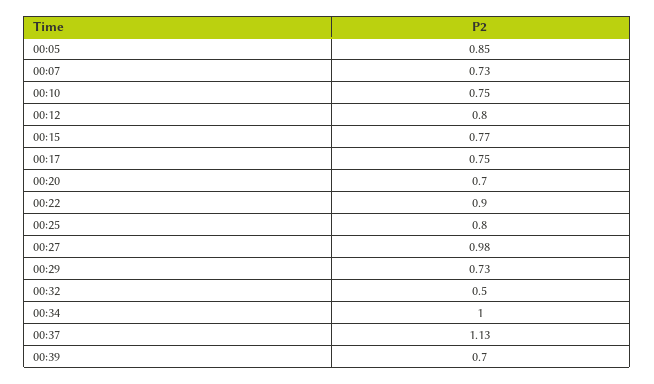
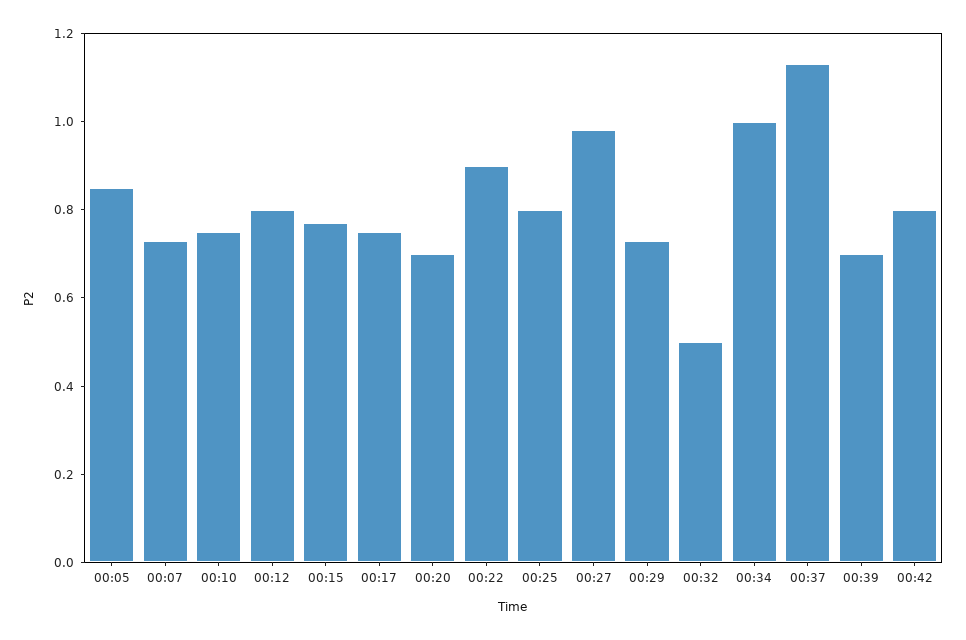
00:42: none -> 0.8

